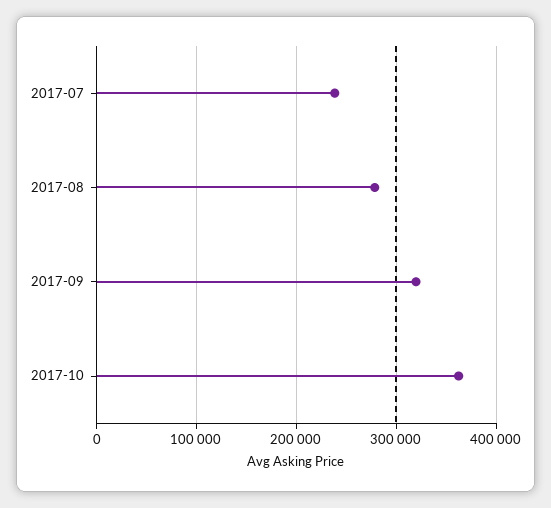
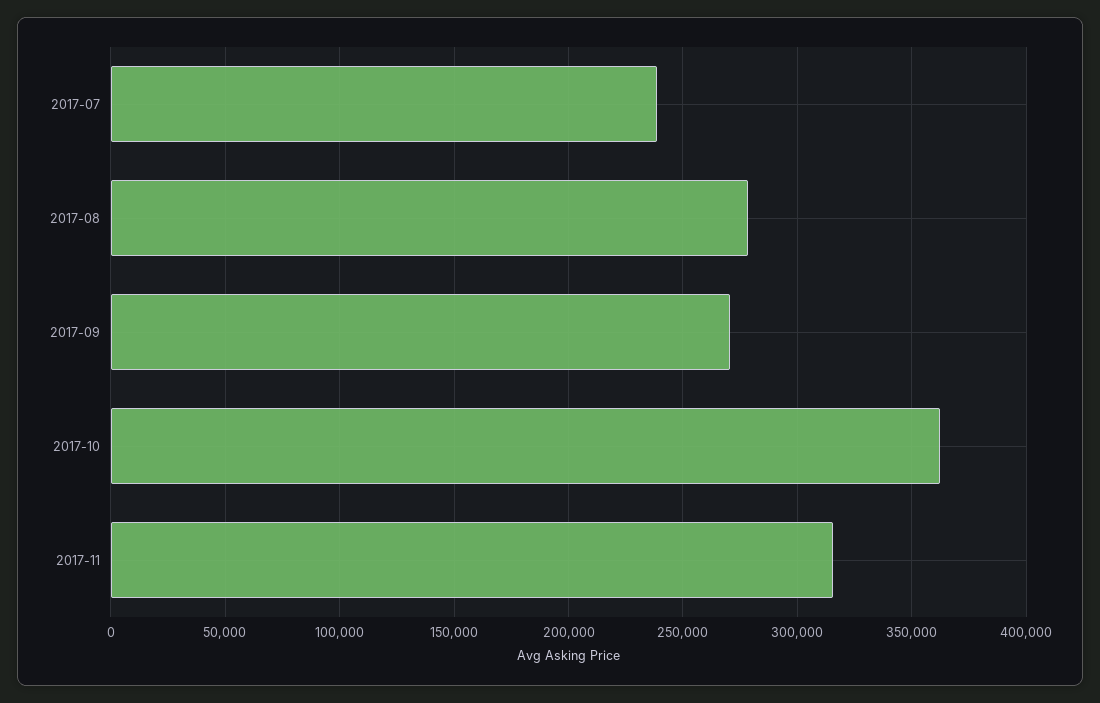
2017-09: 320000 -> 270000
2017-11: none -> 315000

